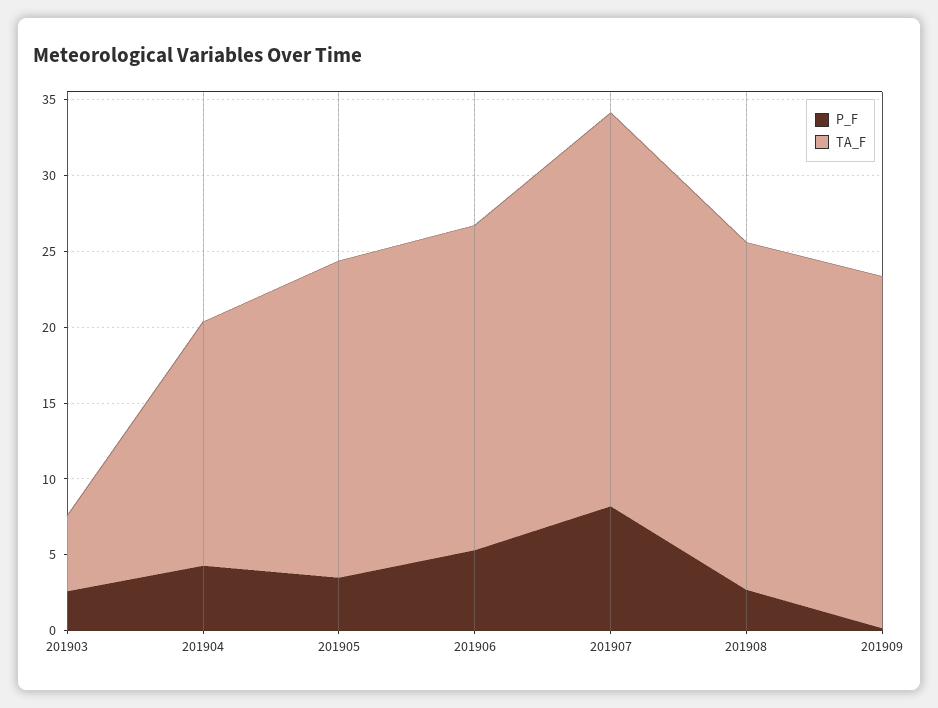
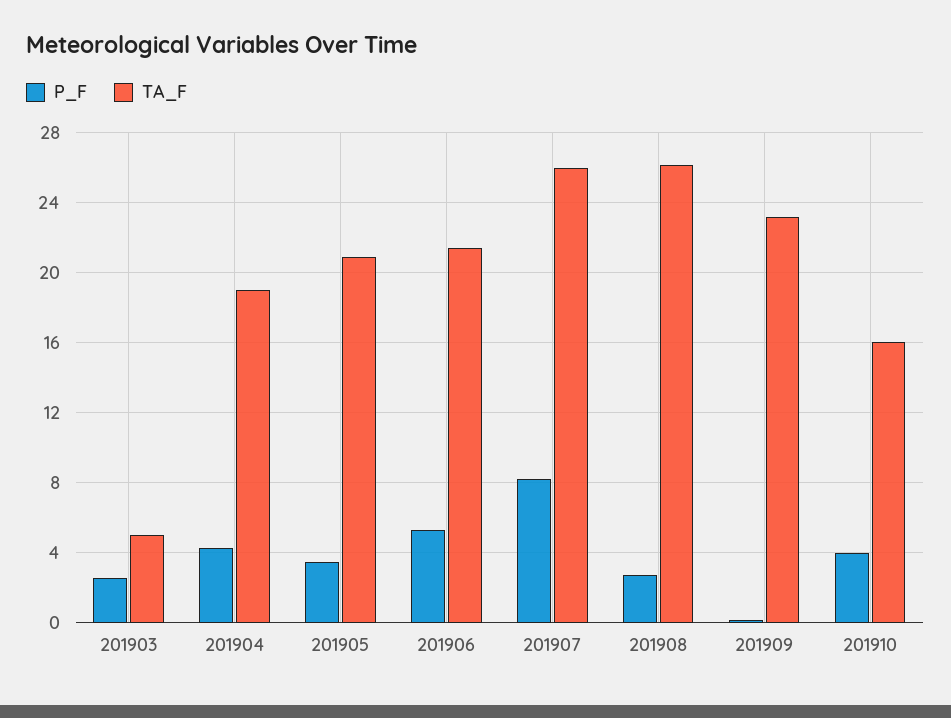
TA_F, 201904: 16 -> 19
TA_F, 201908: 23 -> 26
P_F, 201910: none -> 4
TA_F, 201910: none -> 16

